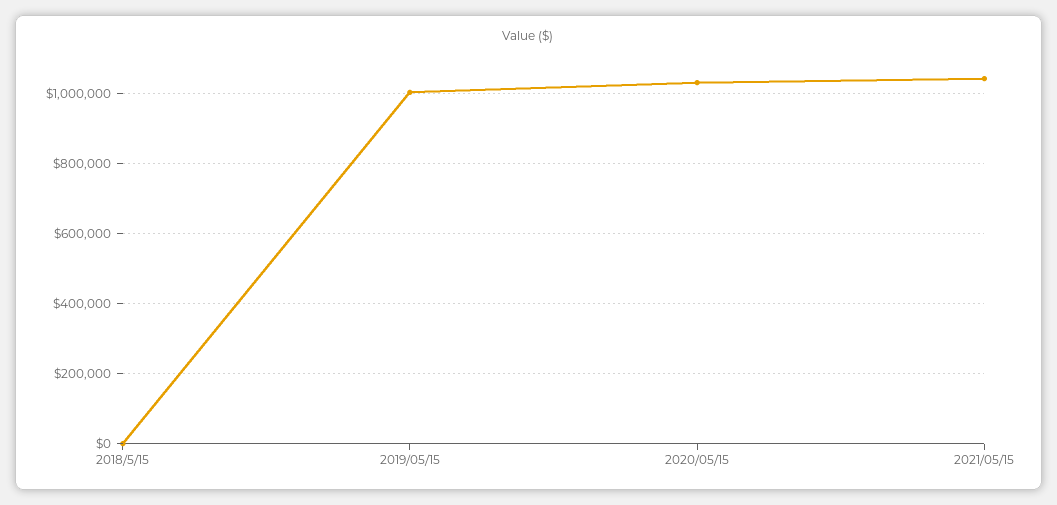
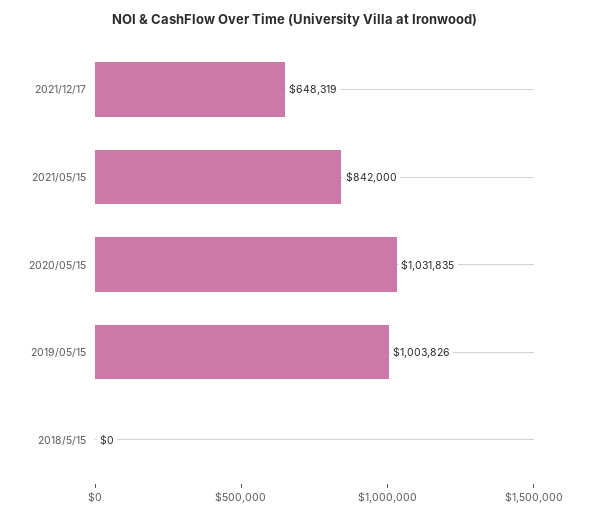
2021/05/15: 1040000 -> 842000
2021/12/17: none -> 648319

